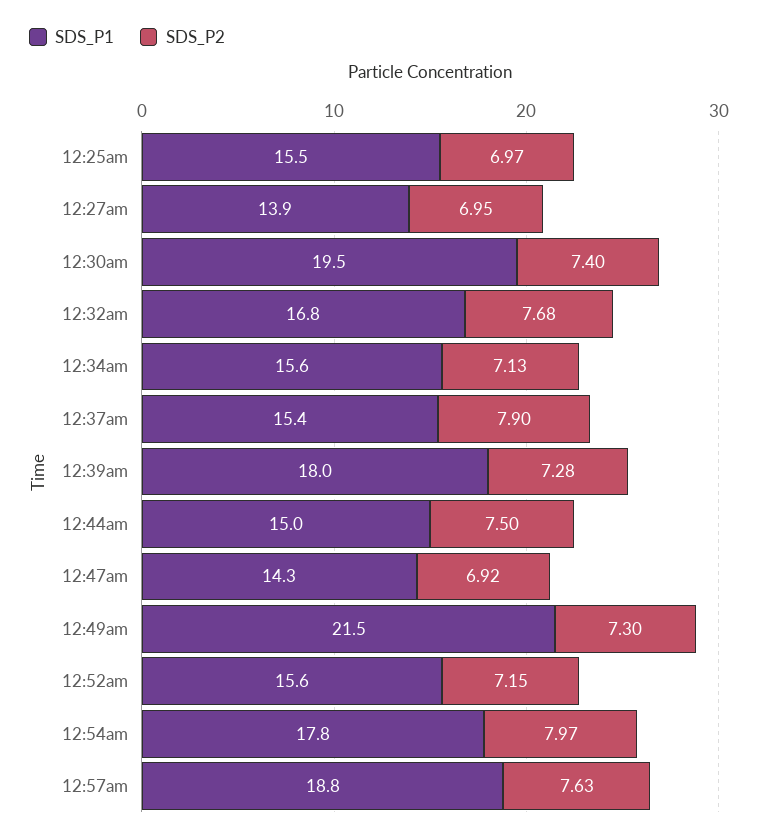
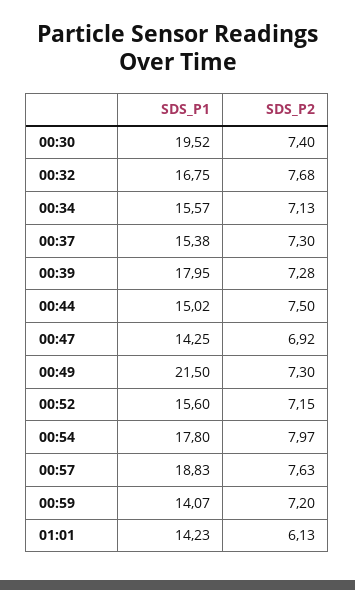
SDS_P1, 12:25am: 15.5 -> none
SDS_P2, 12:25am: 6.97 -> none
SDS_P1, 12:27am: 13.9 -> none
SDS_P2, 12:27am: 6.95 -> none
SDS_P2, 12:37am: 7.9 -> 7.3
SDS_P1, 00:59: none -> 14.07
SDS_P2, 00:59: none -> 7.2
SDS_P1, 01:01: none -> 14.23
SDS_P2, 01:01: none -> 6.13

